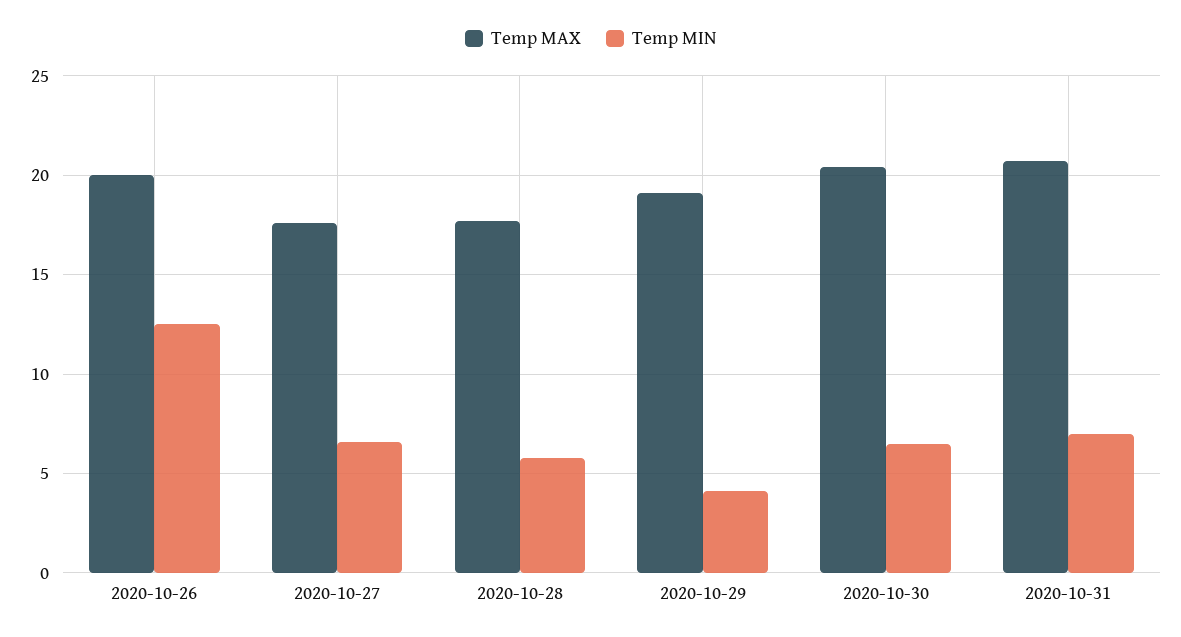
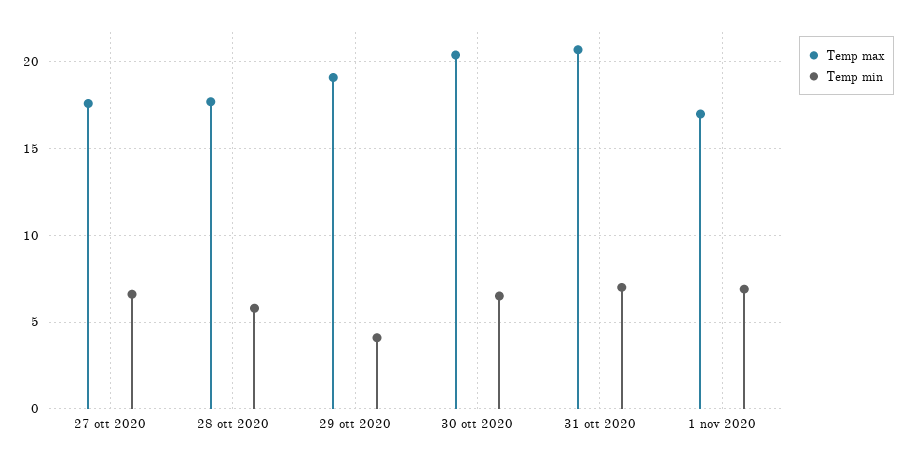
Temp MAX, 2020-10-26: 20 -> none
Temp MIN, 2020-10-26: 12.5 -> none
Temp MAX, 1 nov 2020: none -> 17
Temp MIN, 1 nov 2020: none -> 7

